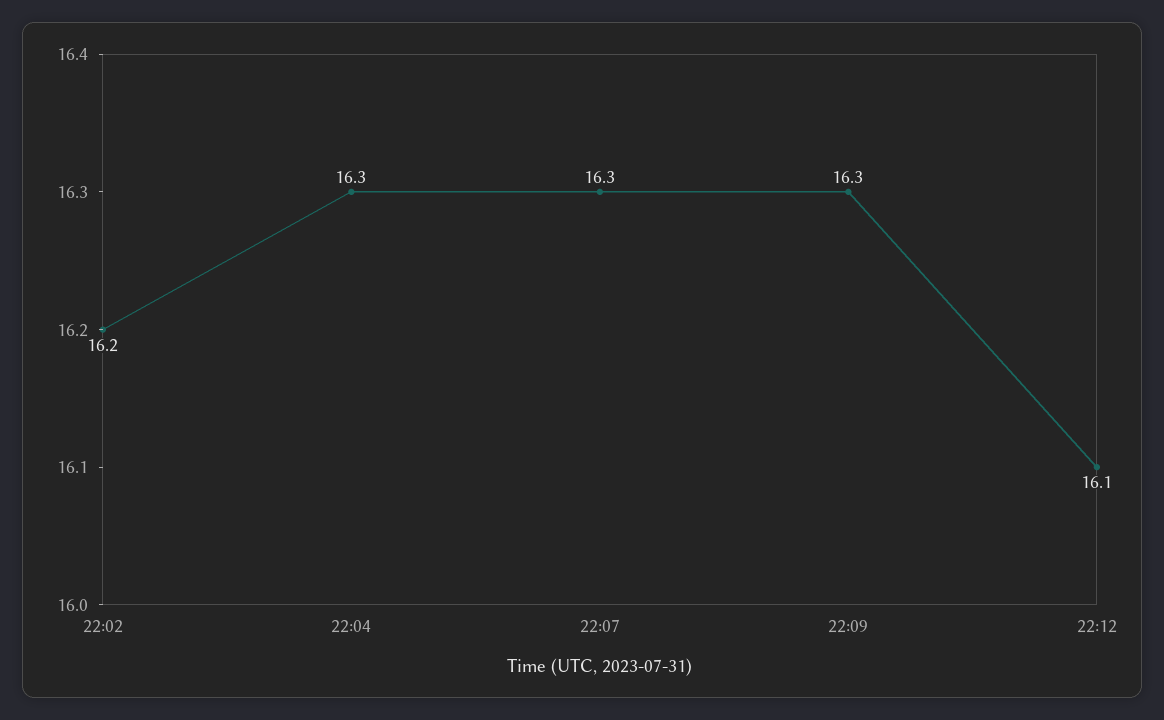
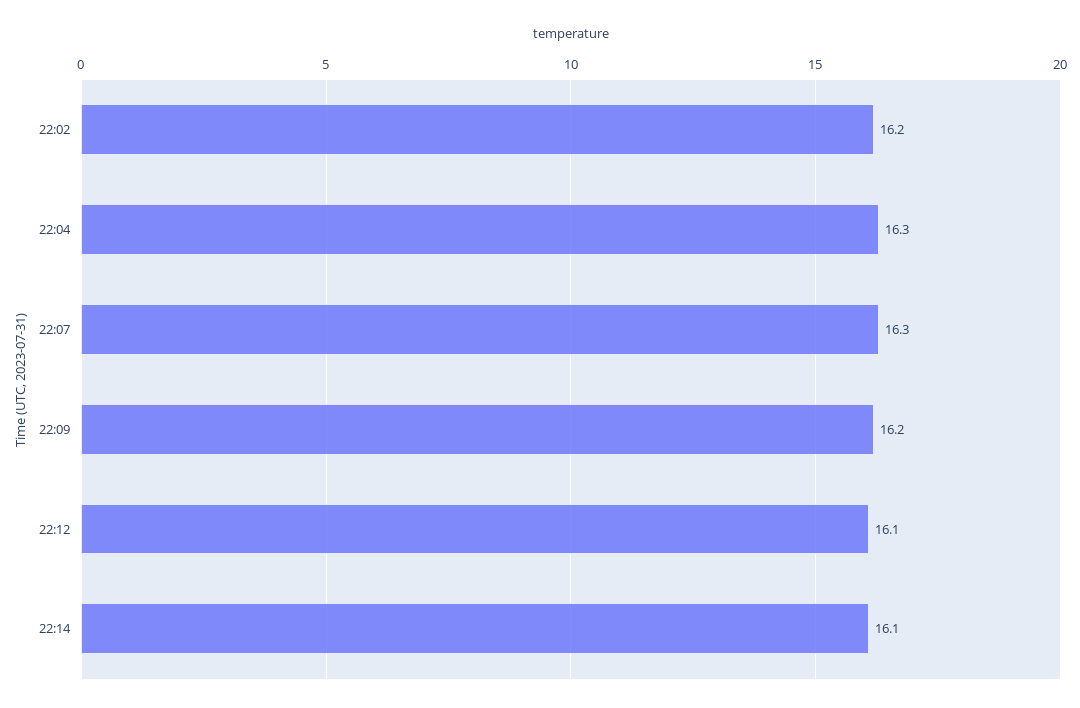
22:09: 16.3 -> 16.2
22:14: none -> 16.1

